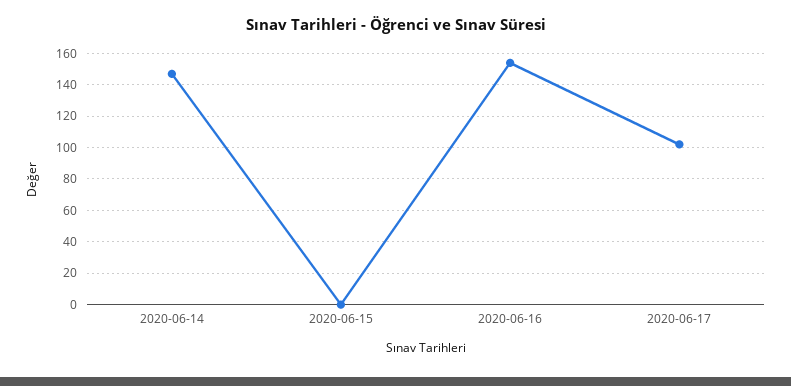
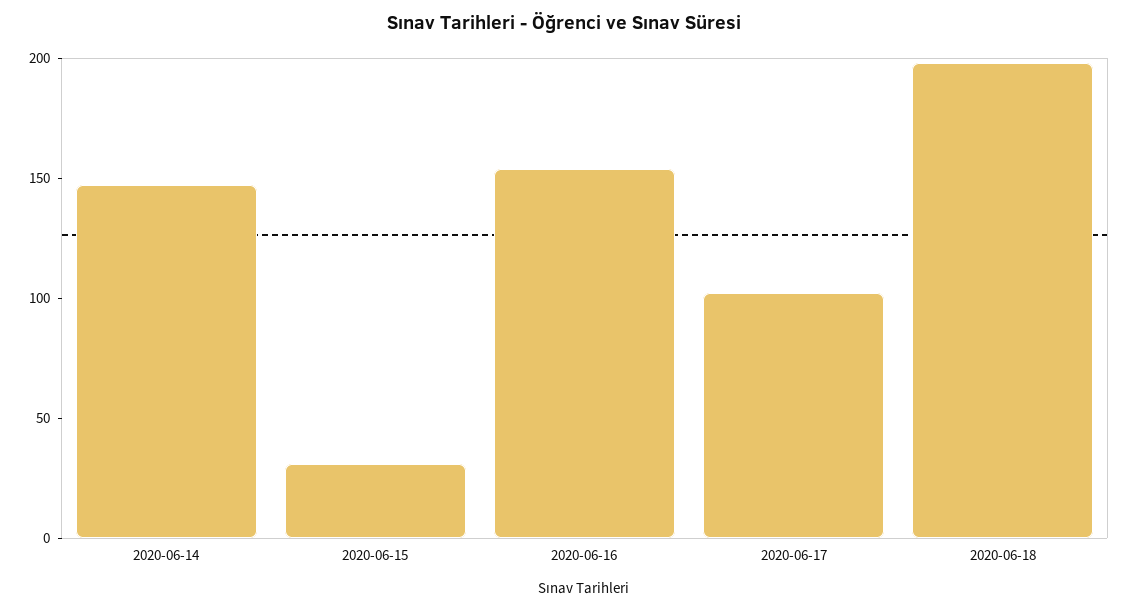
2020-06-15: 0 -> 30
2020-06-18: none -> 200

